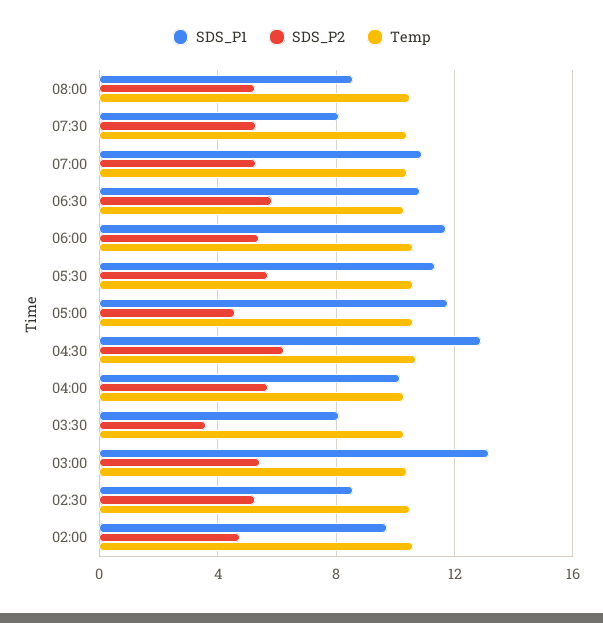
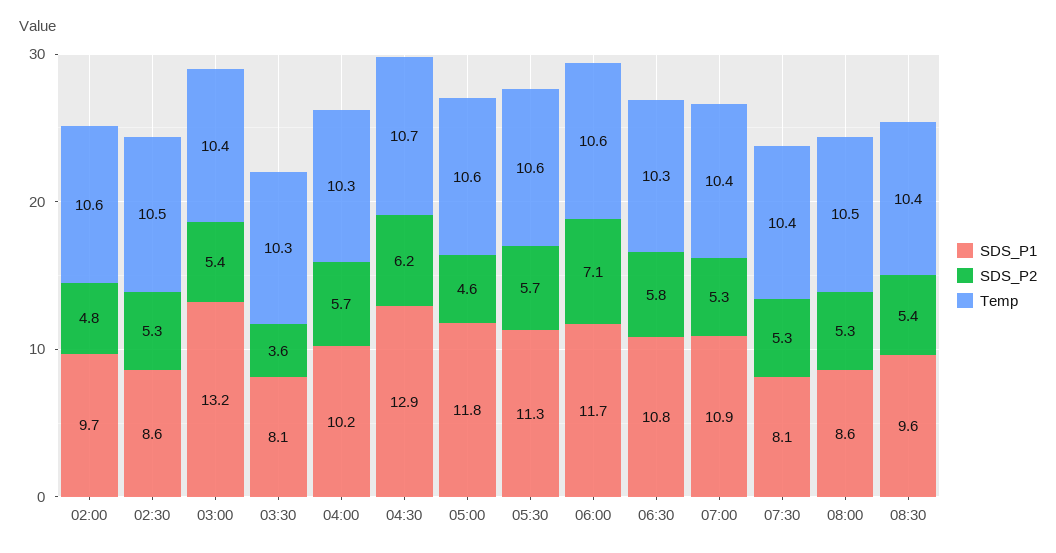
SDS_P2, 06:00: 5.5 -> 7.1
SDS_P1, 08:30: none -> 9.6
SDS_P2, 08:30: none -> 5.4
Temp, 08:30: none -> 10.4

